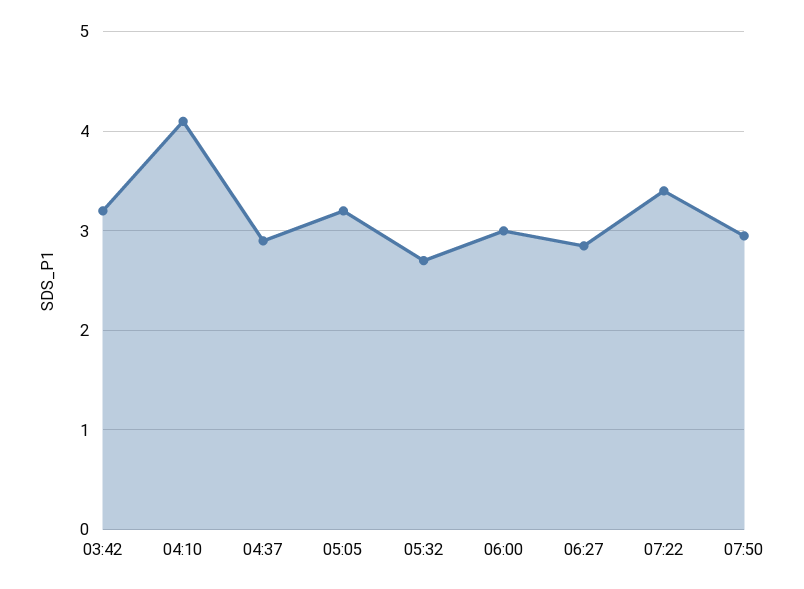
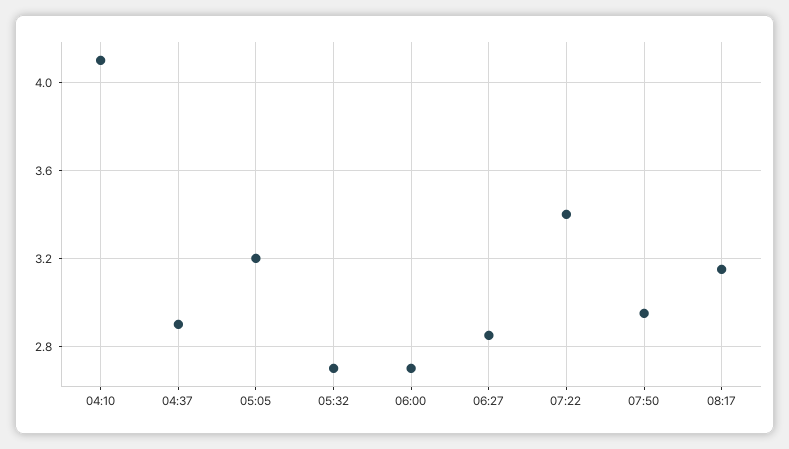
03:42: 3.2 -> none
06:00: 3 -> 2.7
08:17: none -> 3.15

